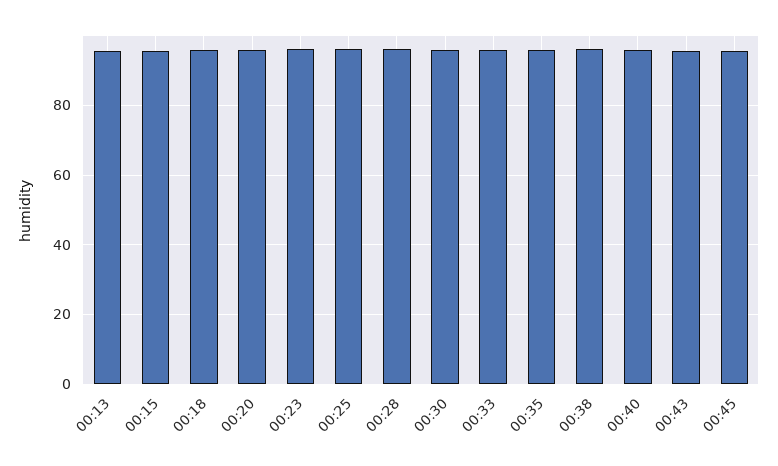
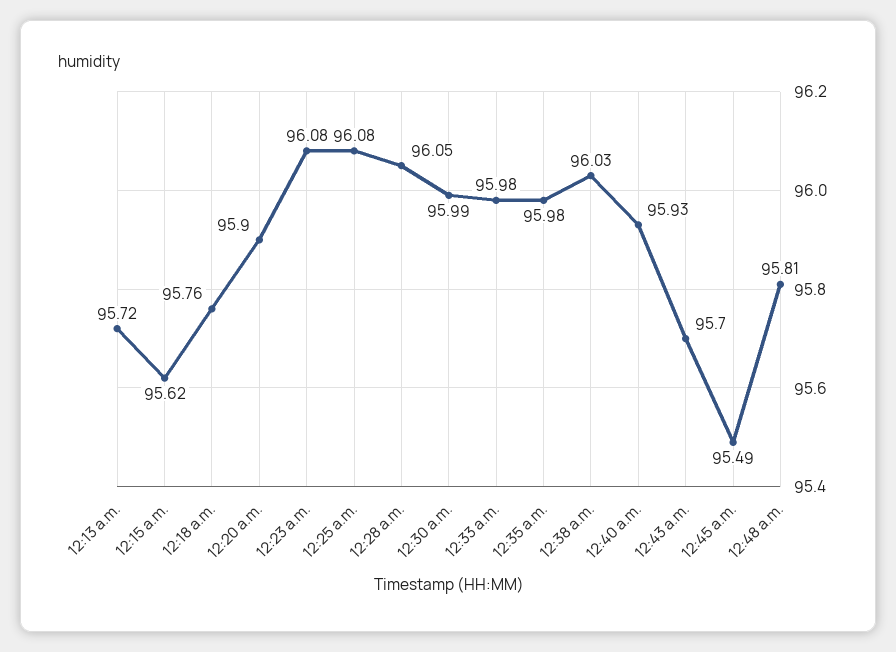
12:48 a.m.: none -> 95.81

